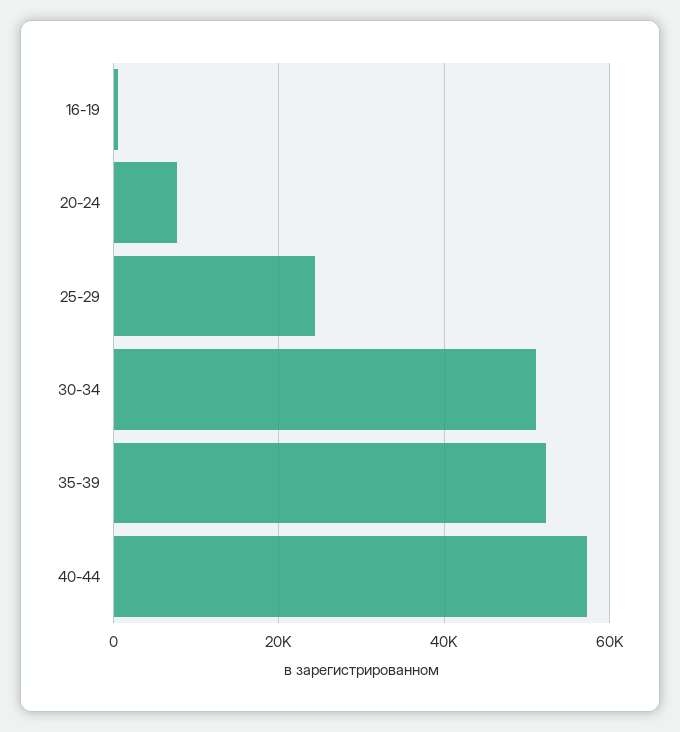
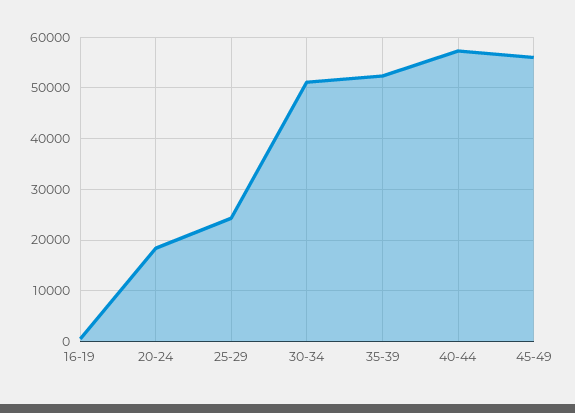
20-24: 8000 -> 18000
45-49: none -> 56000

